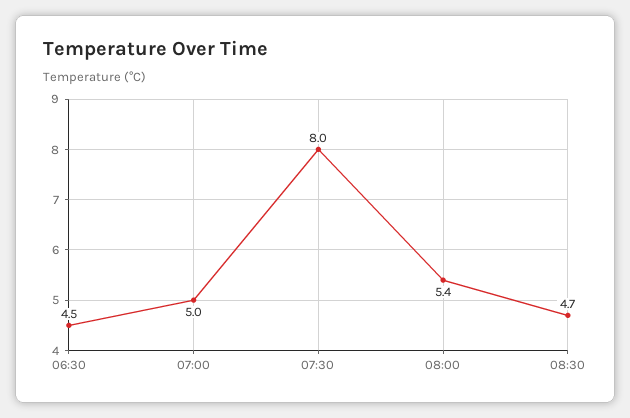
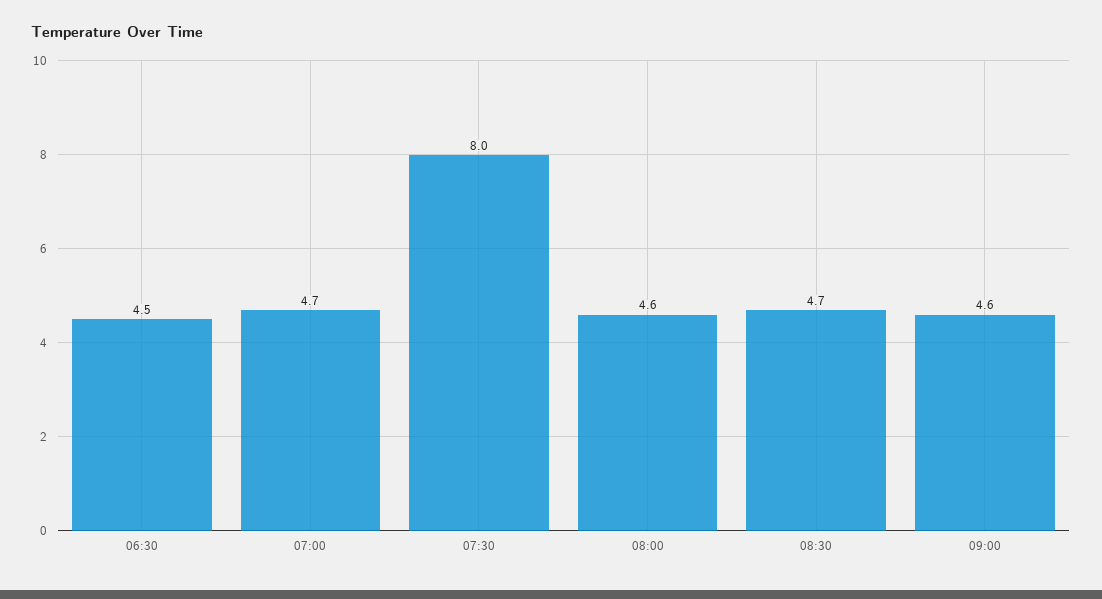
07:00: 5 -> 4.7
08:00: 5.4 -> 4.6
09:00: none -> 4.6

